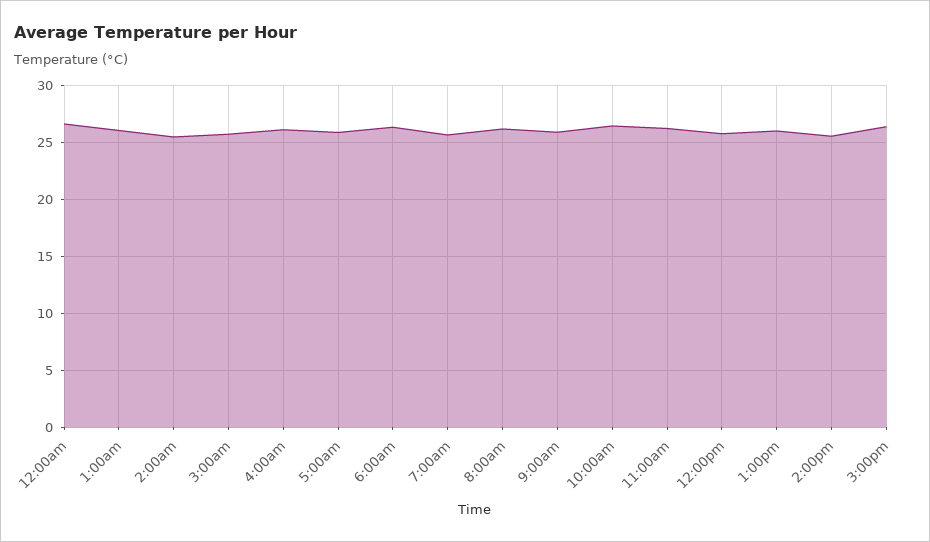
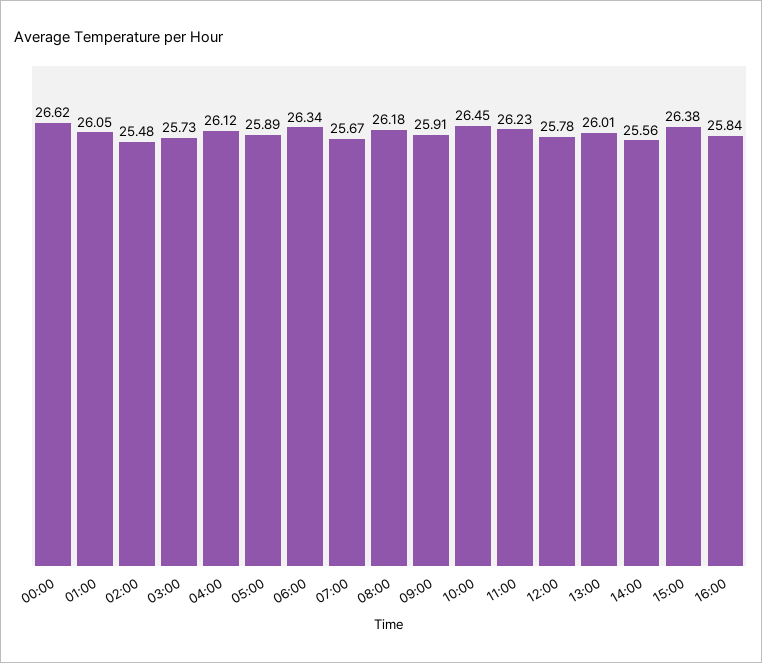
16:00: none -> 25.84

